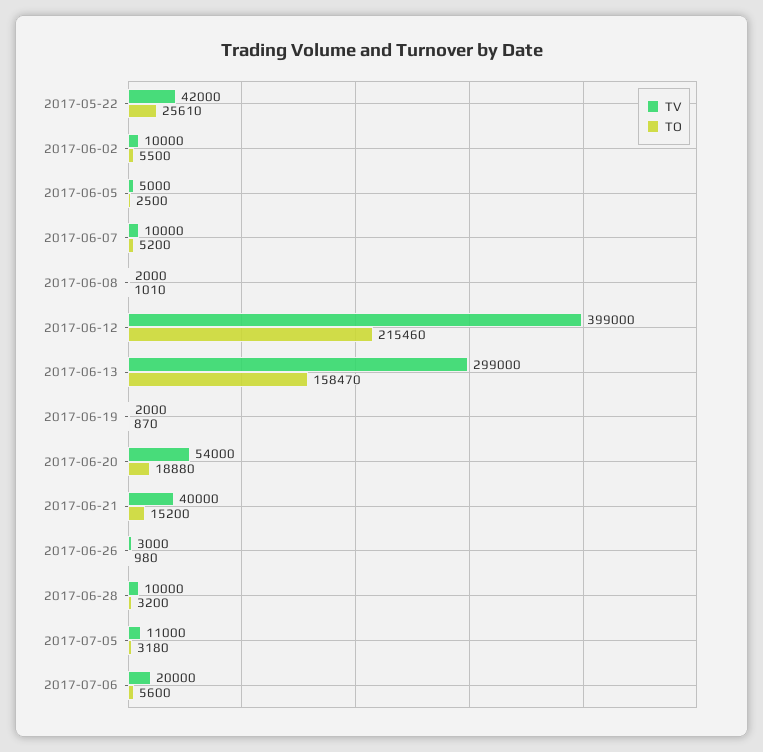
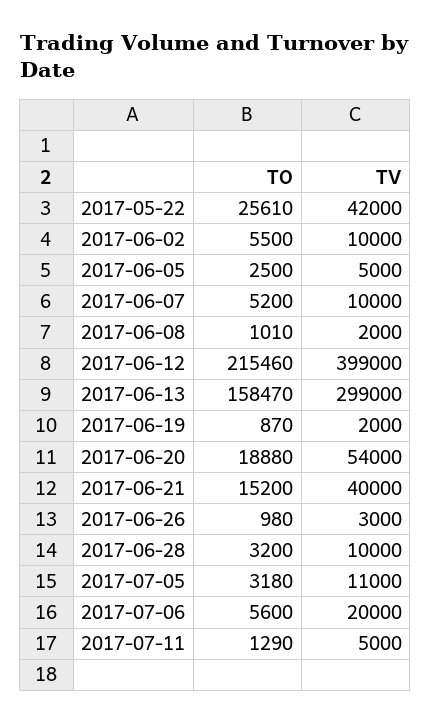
TO, 2017-07-11: none -> 1290
TV, 2017-07-11: none -> 5000

